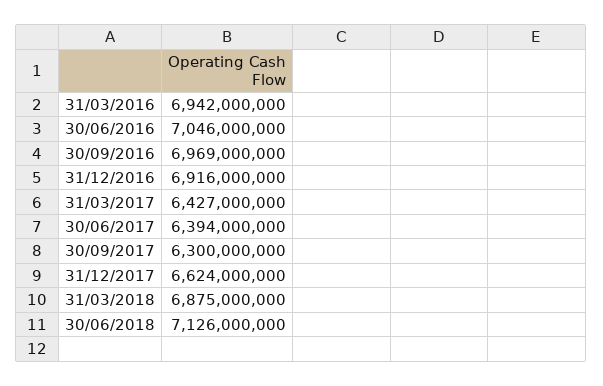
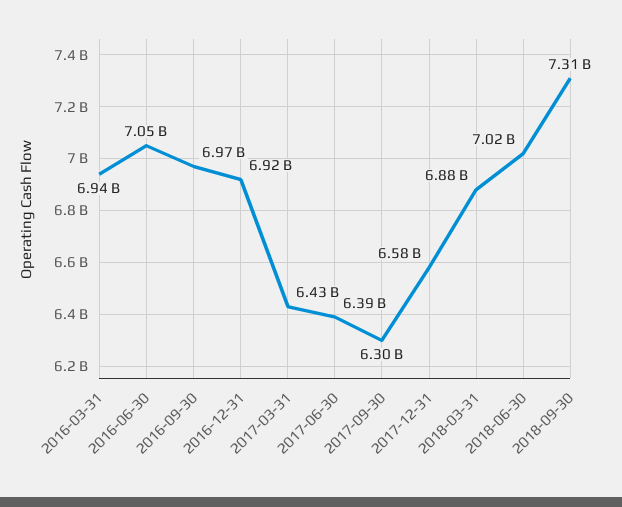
31/12/2017: 6624000000 -> 6580000000
30/06/2018: 7126000000 -> 7020000000
2018-09-30: none -> 7310000000

